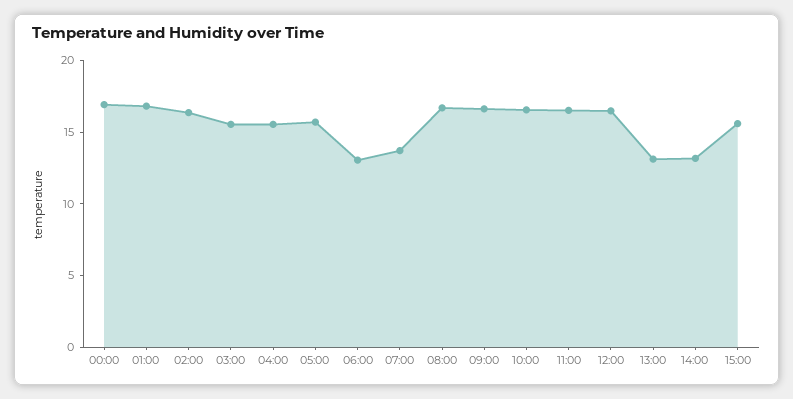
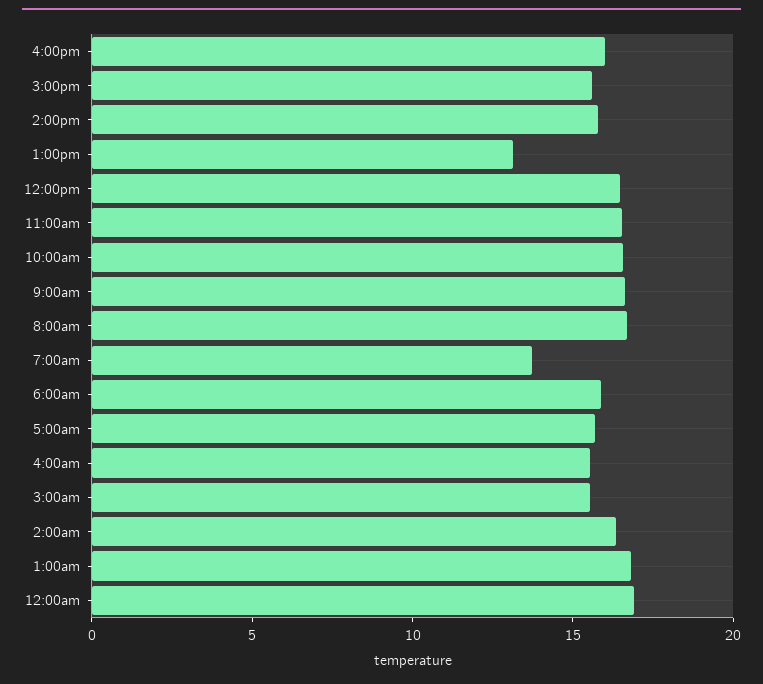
06:00: 13 -> 16
14:00: 13 -> 16
4:00pm: none -> 16

